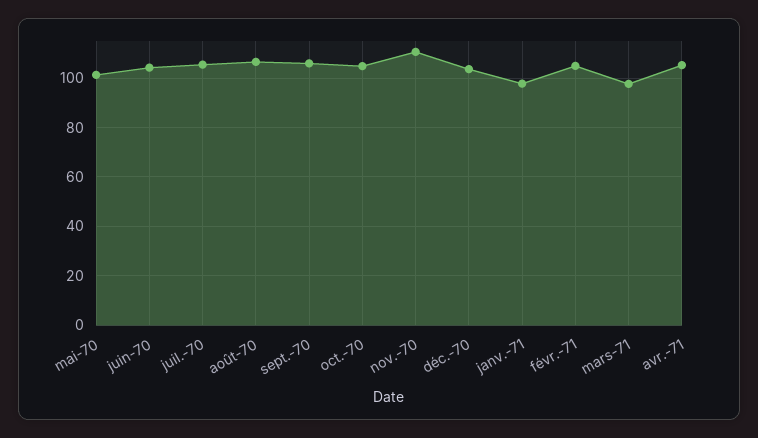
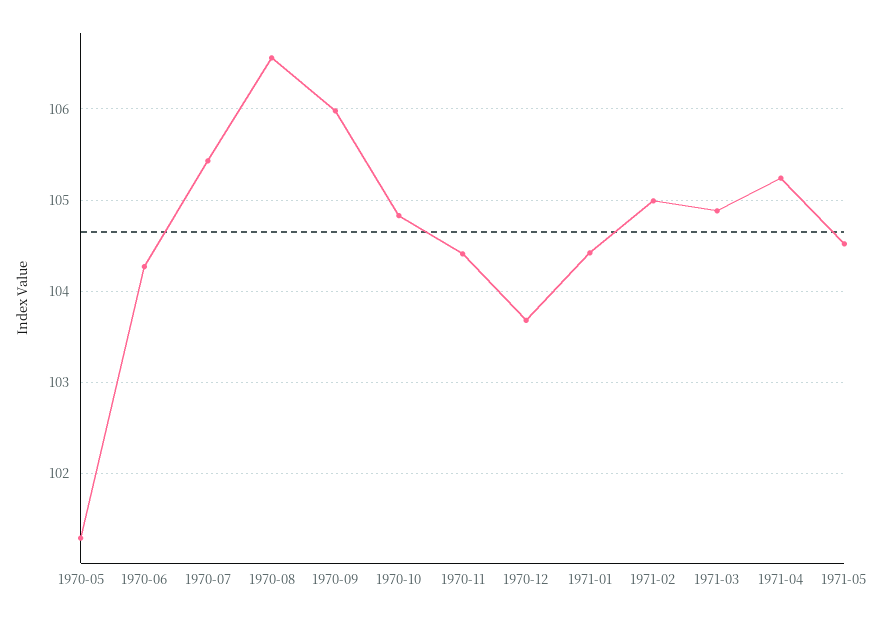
nov.-70: 110 -> 104.4
janv.-71: 97.5 -> 104.4
mars-71: 97.5 -> 104.9
1971-05: none -> 104.5

